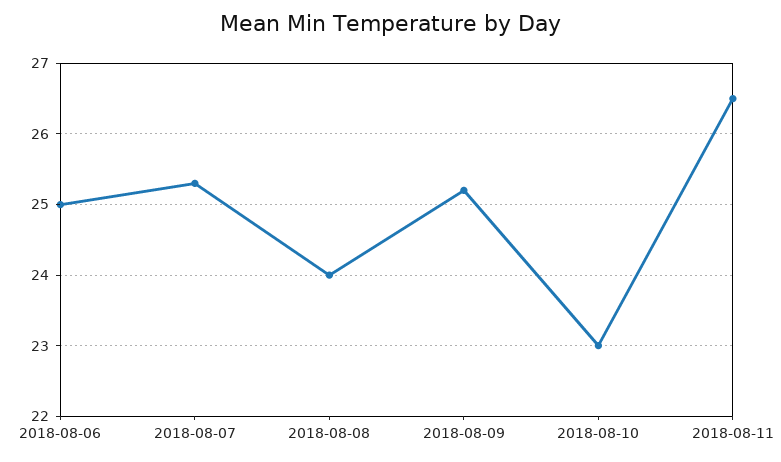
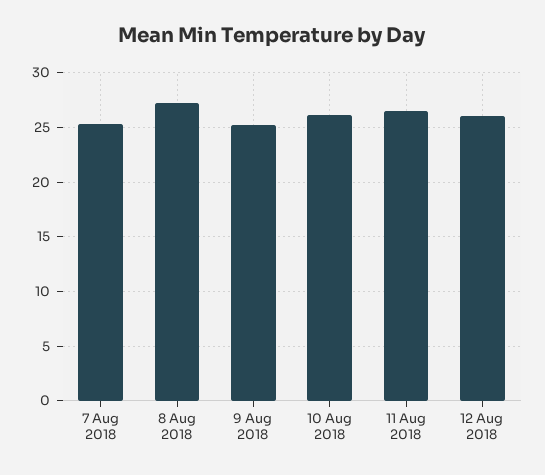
2018-08-06: 25 -> none
2018-08-08: 24 -> 27
2018-08-10: 23 -> 26
12 Aug 2018: none -> 26

